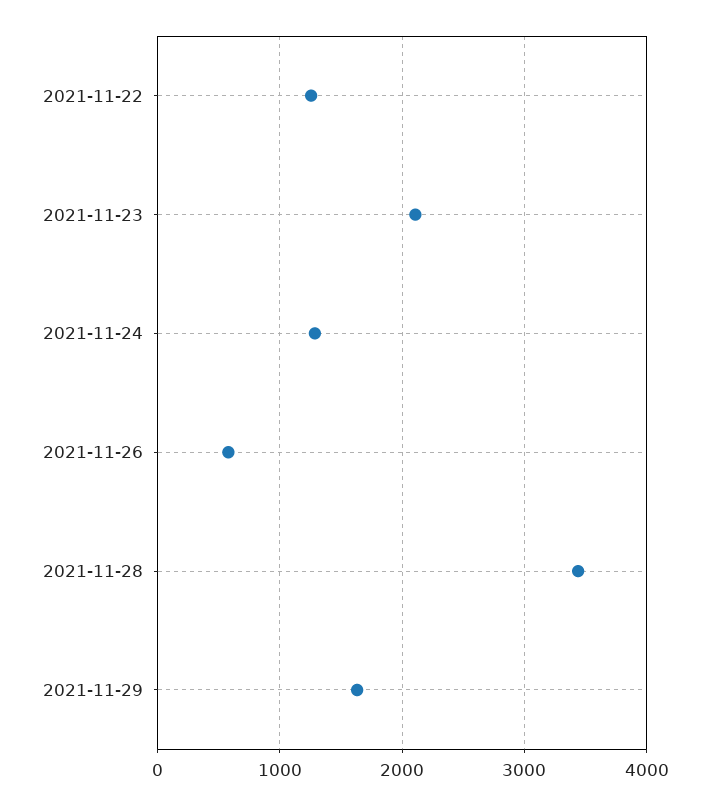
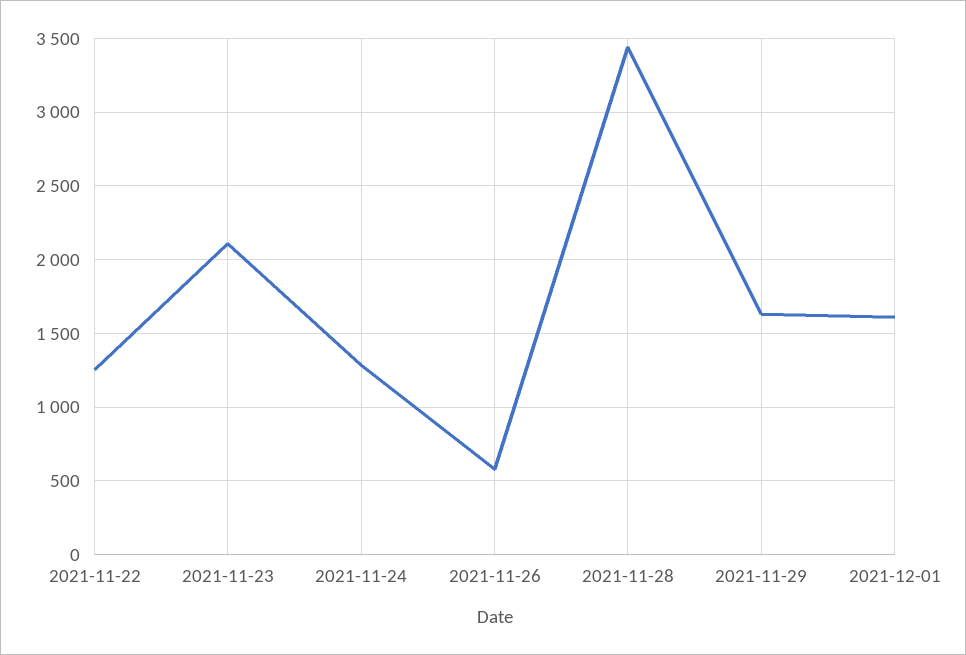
2021-12-01: none -> 1600

